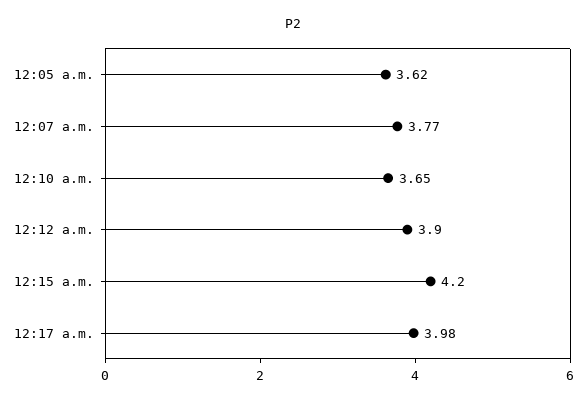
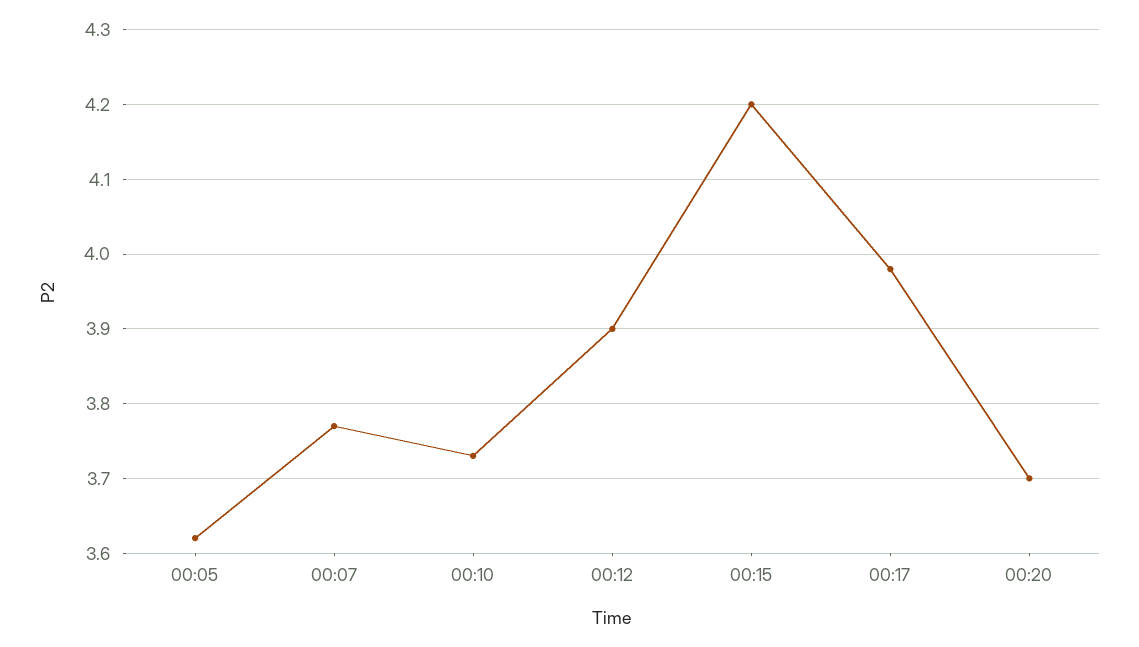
12:10 a.m.: 3.65 -> 3.73
00:20: none -> 3.7

